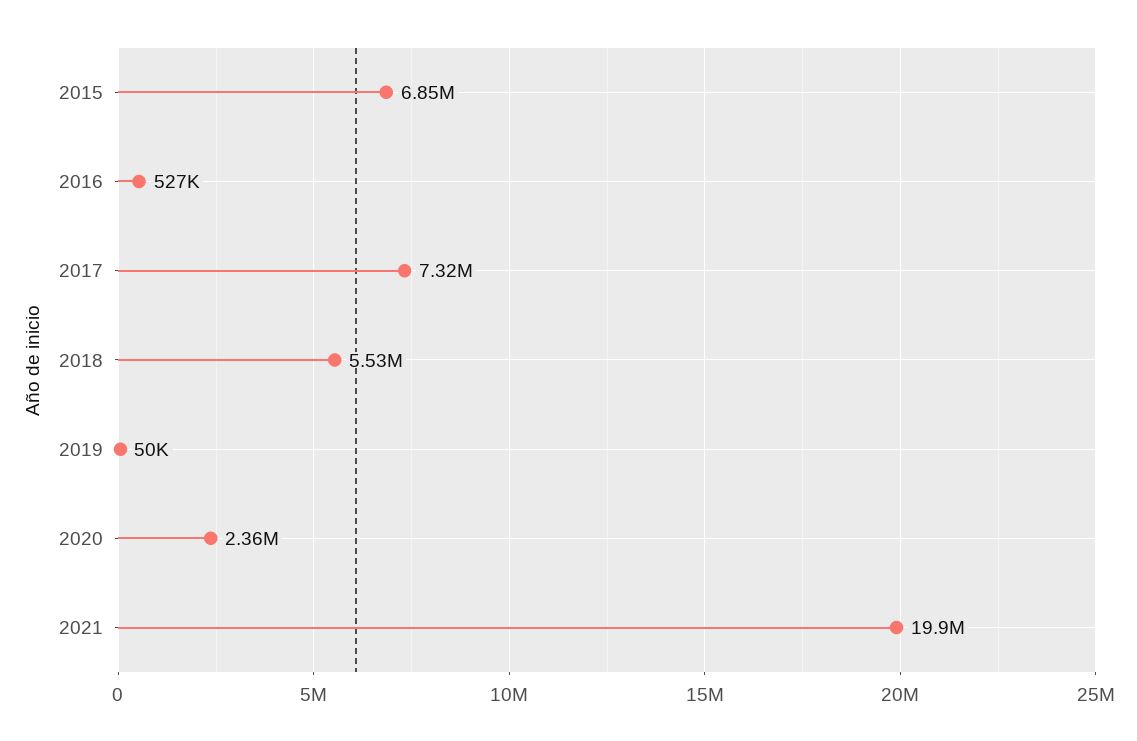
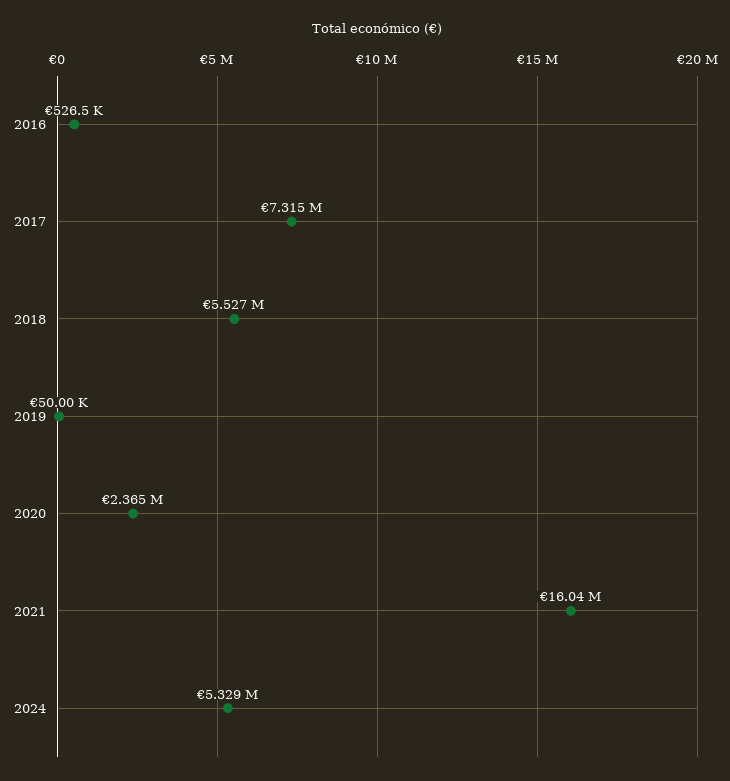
2015: 6850000 -> none
2021: 19900000 -> 16040000
2024: none -> 5329000

